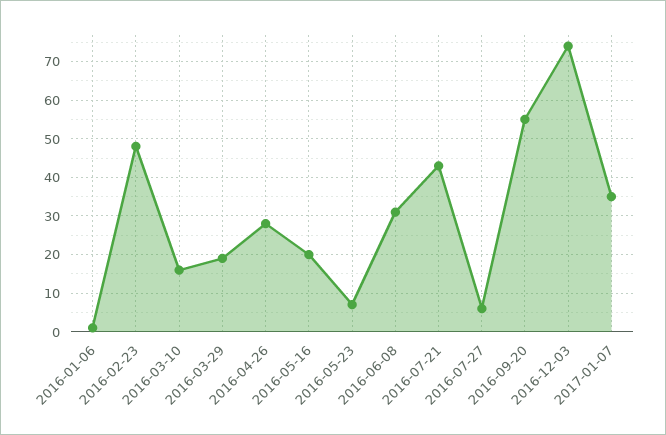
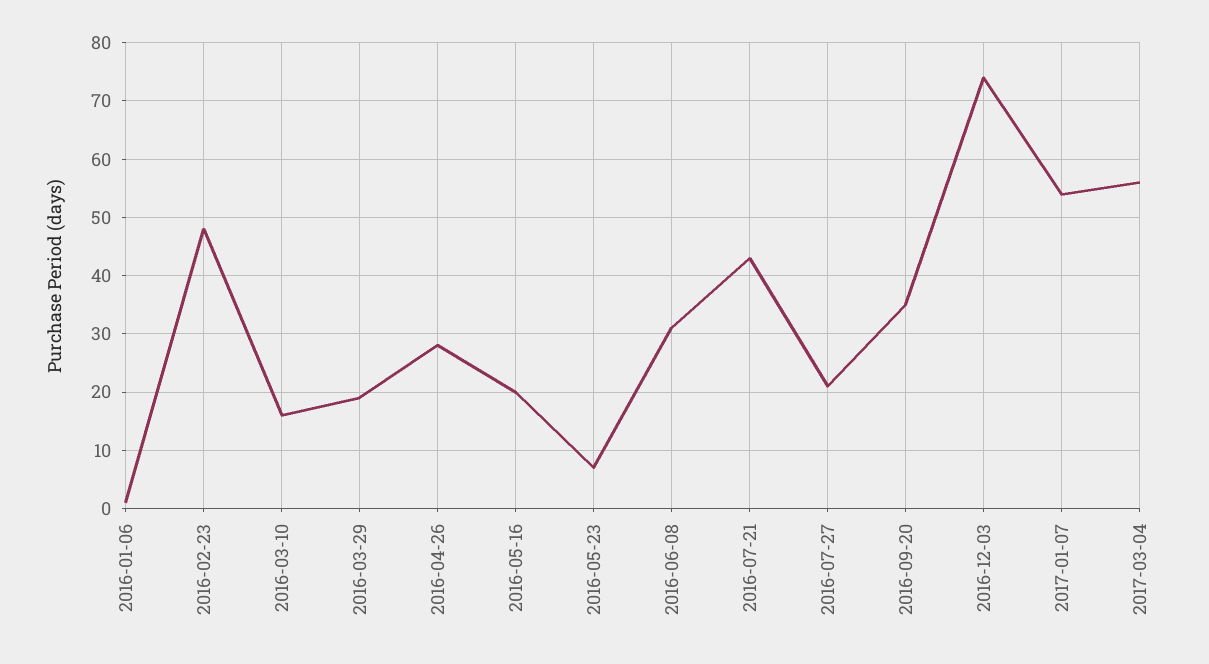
2016-07-27: 5 -> 20
2016-09-20: 55 -> 35
2017-01-07: 35 -> 55
2017-03-04: none -> 55

